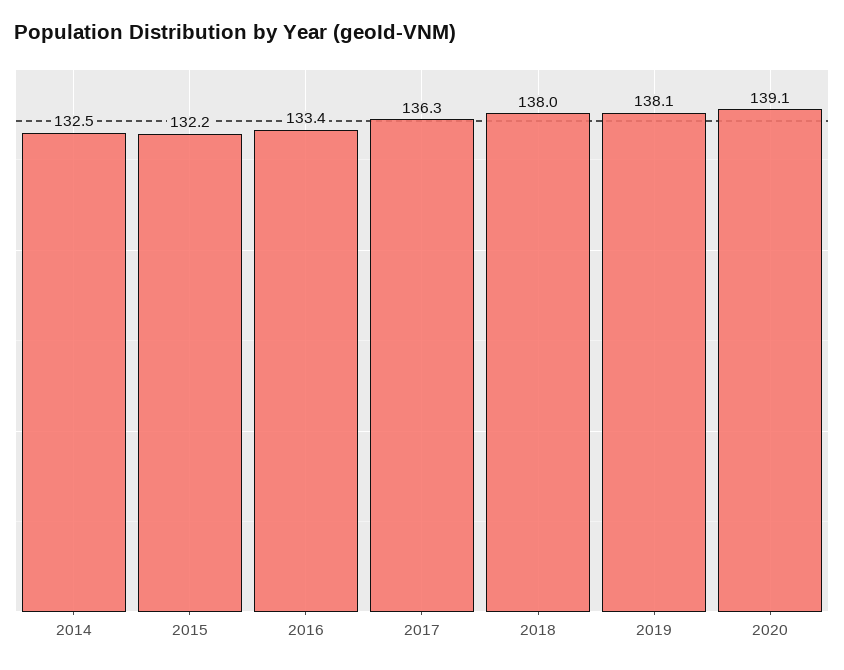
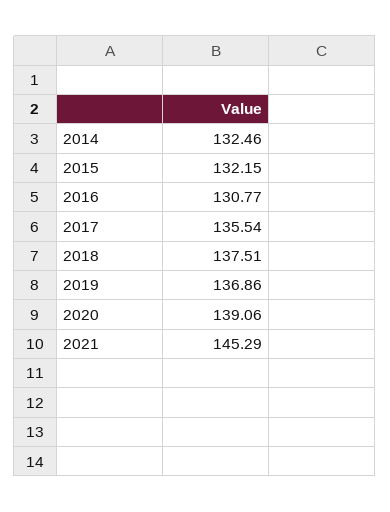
2016: 133.4 -> 130.77
2017: 136.3 -> 135.54
2018: 138 -> 137.51
2019: 138.1 -> 136.86
2021: none -> 145.29

